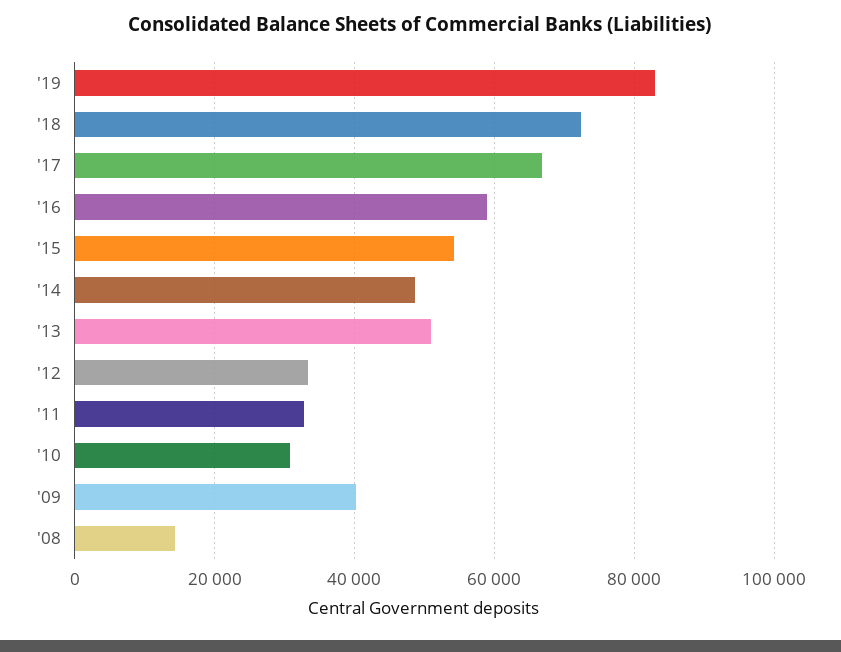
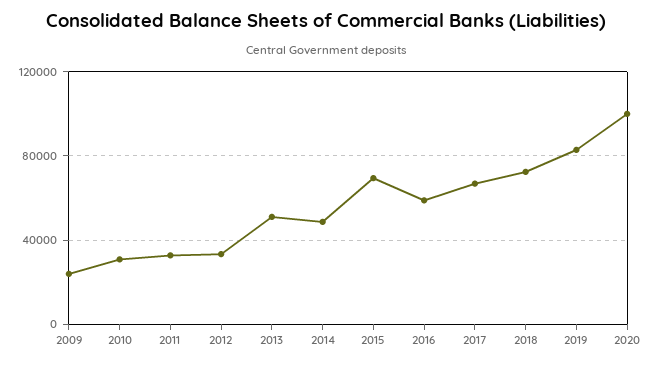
'15: 54000 -> 70000
'09: 40000 -> 25000
'08: 14000 -> none
2020: none -> 100000

